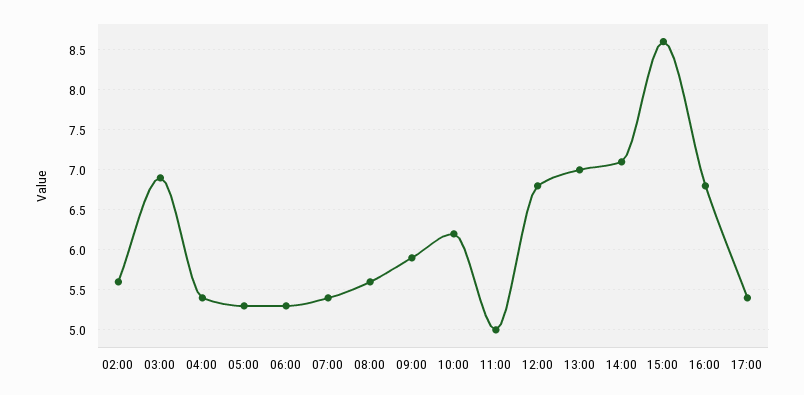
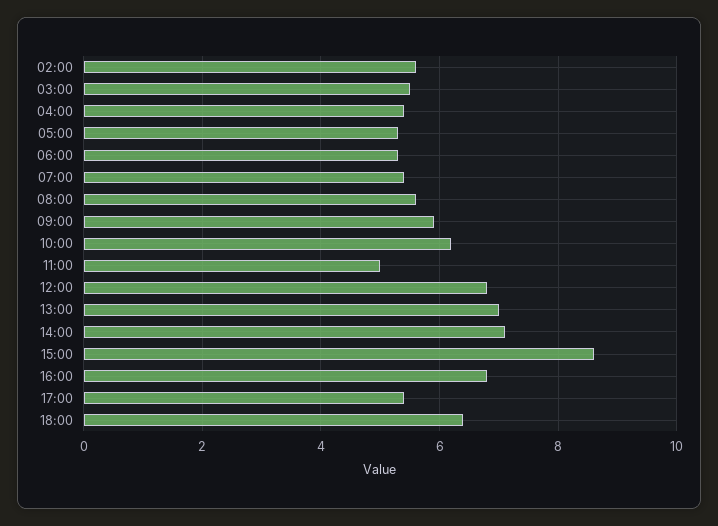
03:00: 6.9 -> 5.5
18:00: none -> 6.5

